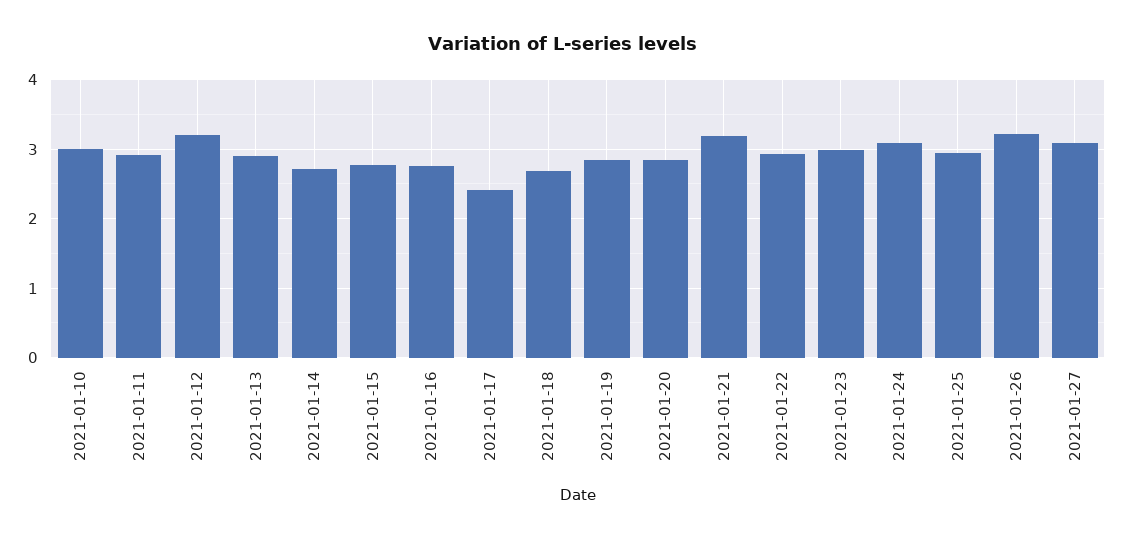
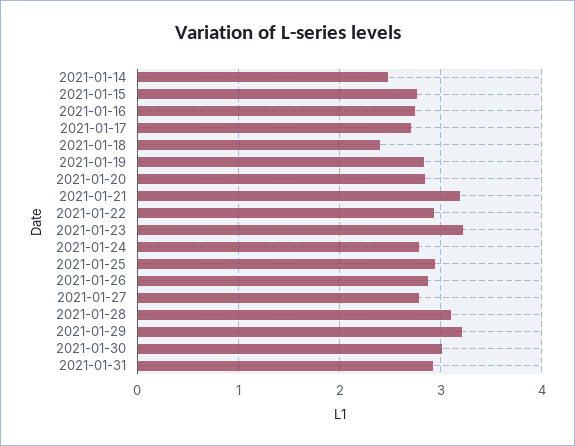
2021-01-10: 3 -> none
2021-01-11: 2.9 -> none
2021-01-12: 3.2 -> none
2021-01-13: 2.9 -> none
2021-01-14: 2.7 -> 2.5
2021-01-17: 2.4 -> 2.7
2021-01-18: 2.7 -> 2.4
2021-01-23: 3 -> 3.2
2021-01-24: 3.1 -> 2.8
2021-01-26: 3.2 -> 2.9
2021-01-27: 3.1 -> 2.8
2021-01-28: none -> 3.1
2021-01-29: none -> 3.2
2021-01-30: none -> 3
2021-01-31: none -> 2.9

